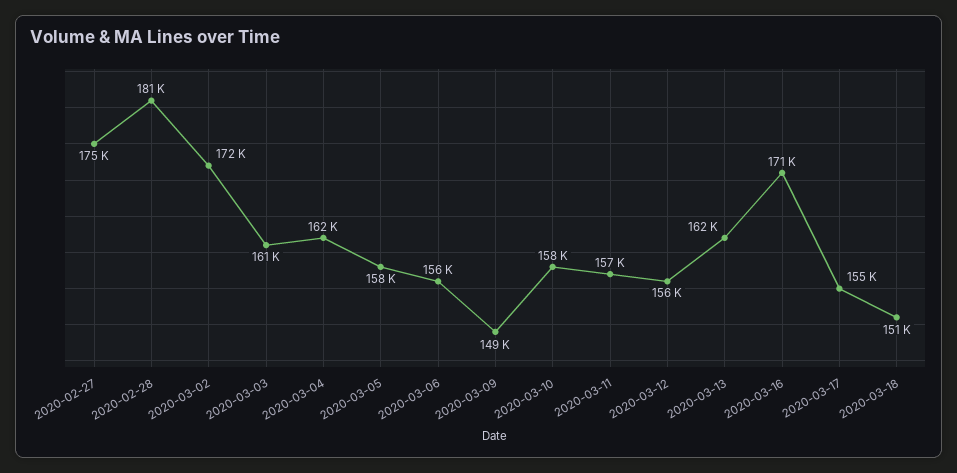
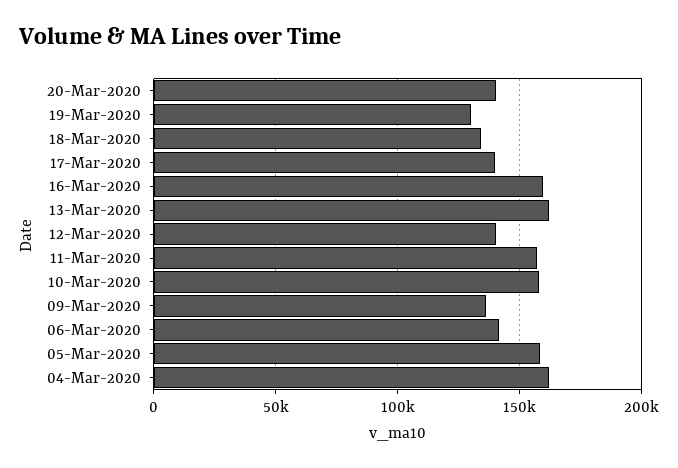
2020-02-27: 175000 -> none
2020-02-28: 181000 -> none
2020-03-02: 172000 -> none
2020-03-03: 161000 -> none
2020-03-06: 156000 -> 140000
2020-03-09: 149000 -> 135000
2020-03-12: 156000 -> 140000
2020-03-16: 171000 -> 160000
2020-03-17: 155000 -> 140000
2020-03-18: 151000 -> 135000
20-Mar-2020: none -> 140000
19-Mar-2020: none -> 130000

